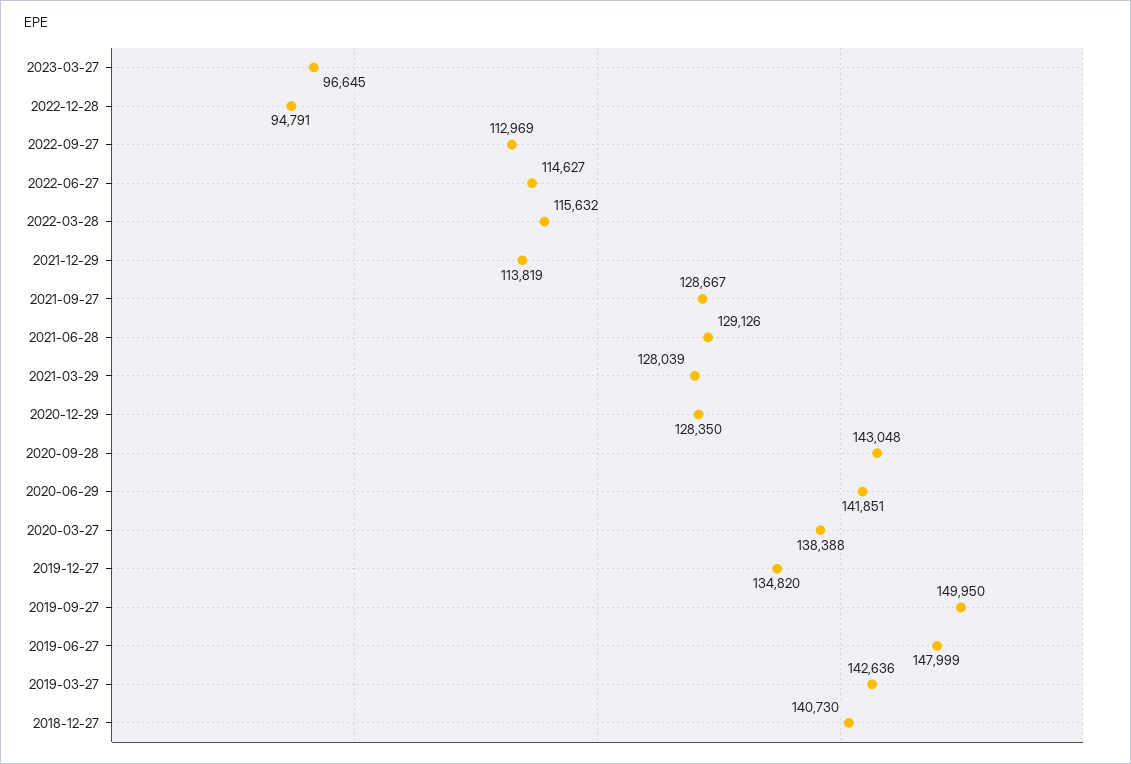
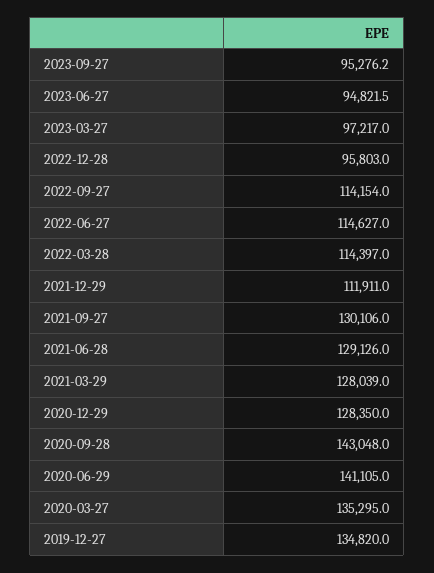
2023-03-27: 96645 -> 97217
2022-12-28: 94791 -> 95803
2022-09-27: 112969 -> 114154
2022-03-28: 115632 -> 114397
2021-12-29: 113819 -> 111911
2021-09-27: 128667 -> 130106
2020-06-29: 141851 -> 141105
2020-03-27: 138388 -> 135295
2019-09-27: 149950 -> none
2019-06-27: 147999 -> none
2019-03-27: 142636 -> none
2018-12-27: 140730 -> none
2023-09-27: none -> 95276.2
2023-06-27: none -> 94821.5

